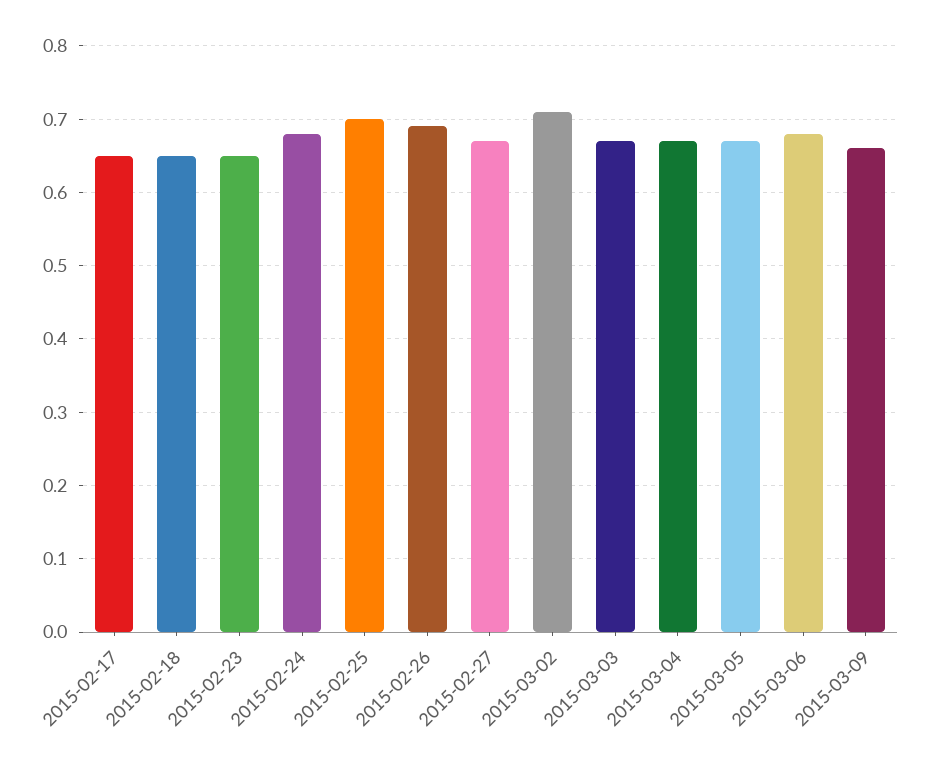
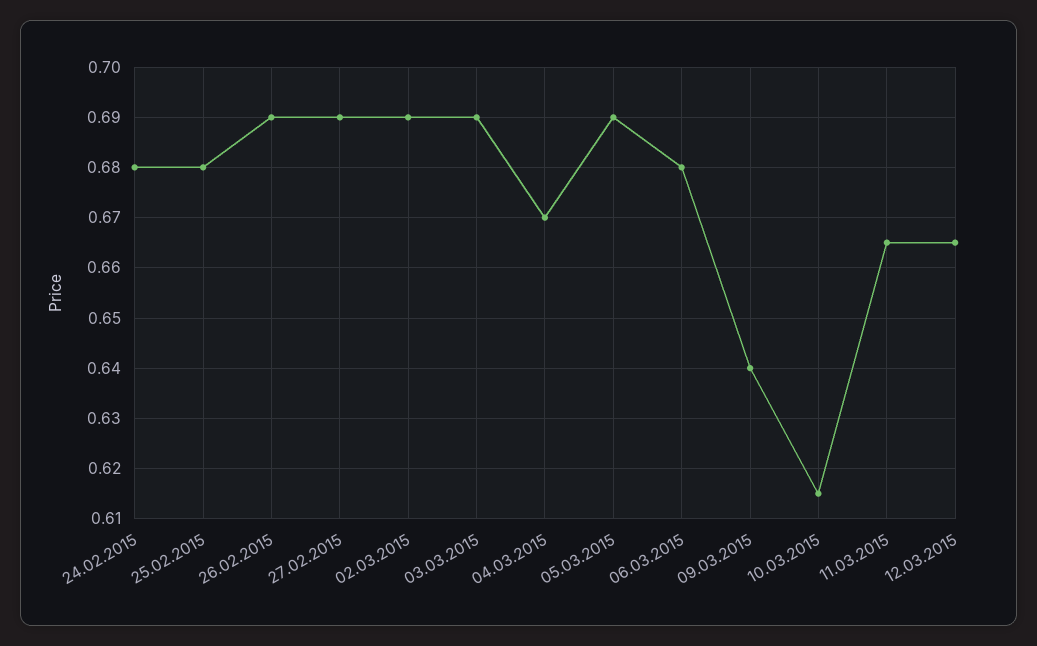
2015-02-17: 0.65 -> none
2015-02-18: 0.65 -> none
2015-02-23: 0.65 -> none
2015-02-25: 0.7 -> 0.68
2015-02-27: 0.67 -> 0.69
2015-03-02: 0.71 -> 0.69
2015-03-03: 0.67 -> 0.69
2015-03-05: 0.67 -> 0.69
2015-03-09: 0.66 -> 0.64
10.03.2015: none -> 0.615
11.03.2015: none -> 0.665
12.03.2015: none -> 0.665

